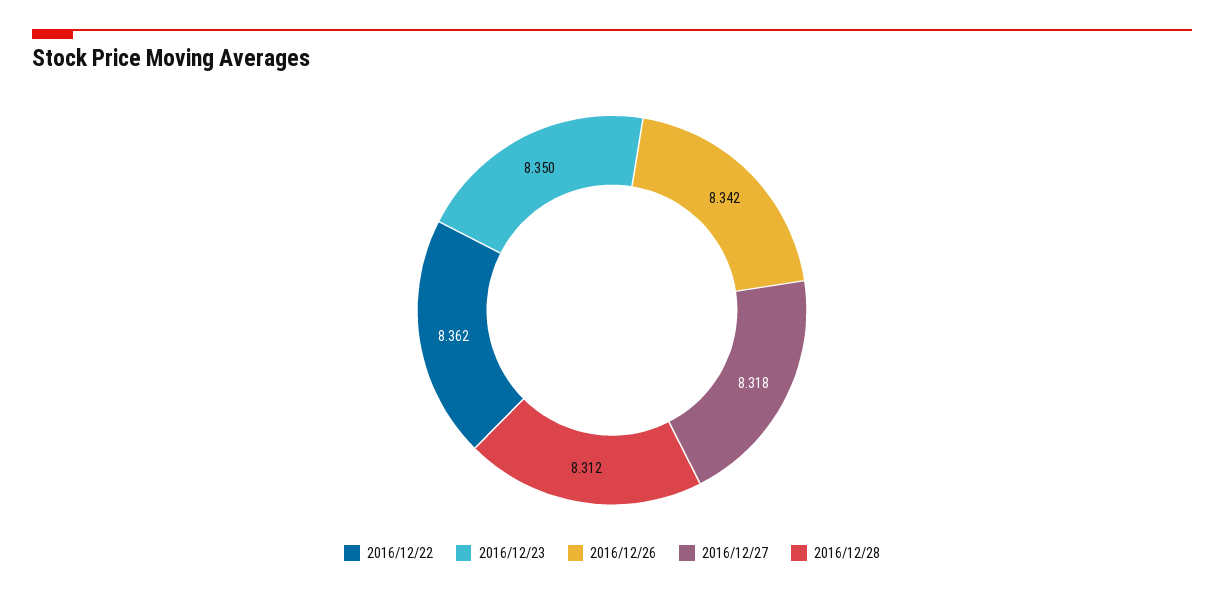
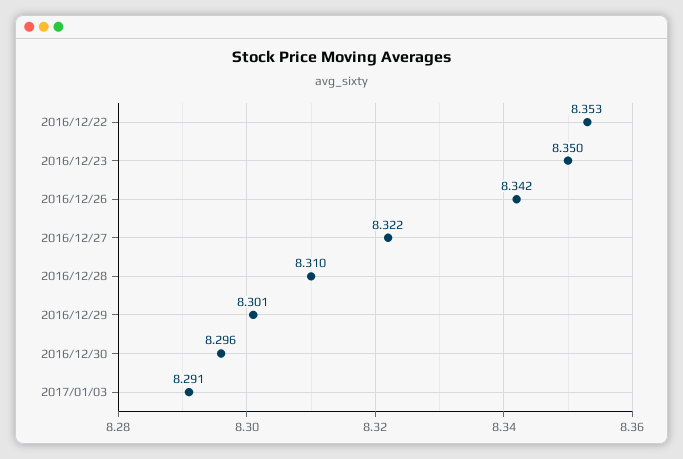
2016/12/22: 8.362 -> 8.353
2016/12/27: 8.318 -> 8.322
2016/12/28: 8.312 -> 8.31
2016/12/29: none -> 8.301
2016/12/30: none -> 8.296
2017/01/03: none -> 8.291

